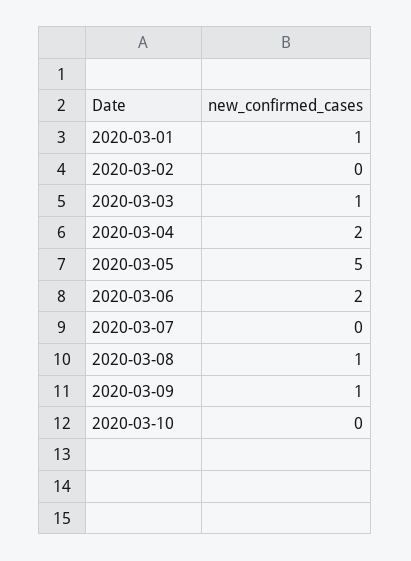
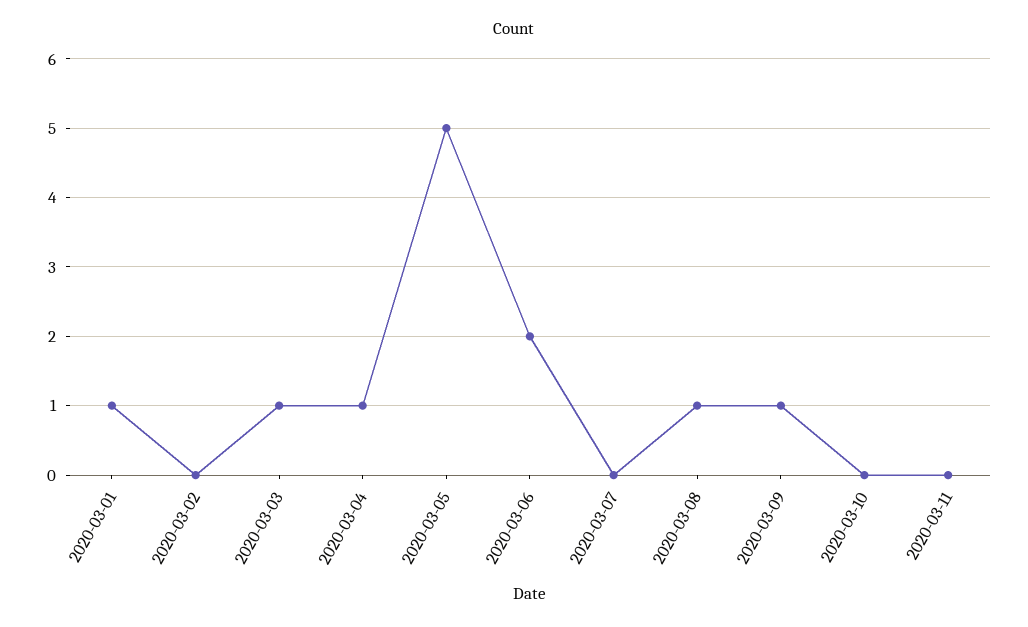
2020-03-04: 2 -> 1
2020-03-11: none -> 0

